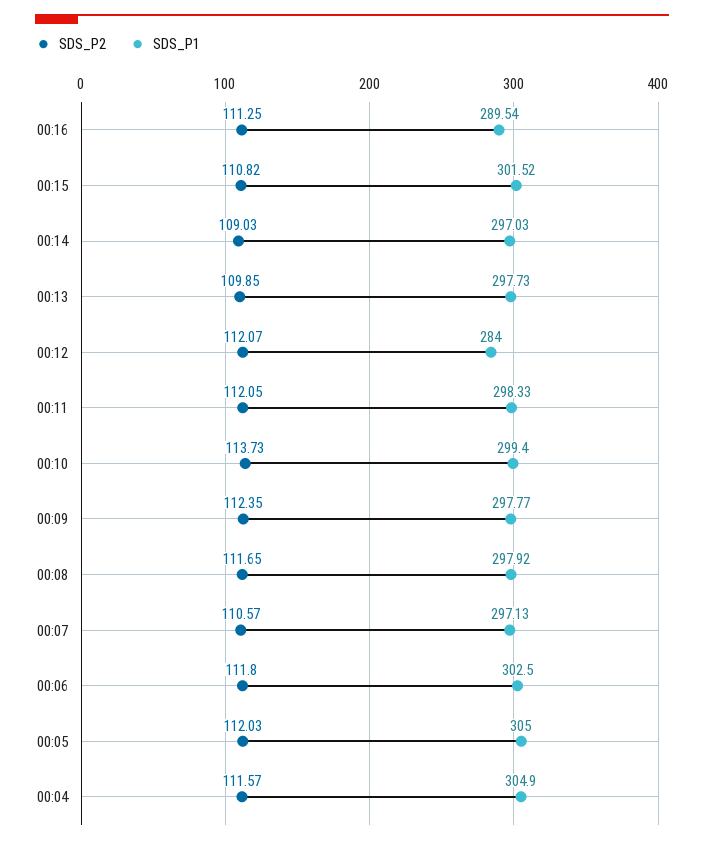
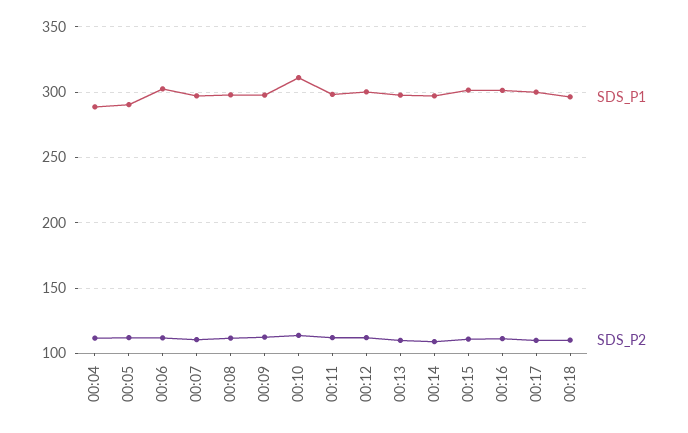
SDS_P1, 00:16: 289.54 -> 300
SDS_P1, 00:12: 284 -> 300
SDS_P1, 00:10: 299.4 -> 310
SDS_P1, 00:05: 305 -> 290
SDS_P1, 00:04: 304.9 -> 290
SDS_P1, 00:17: none -> 300
SDS_P2, 00:17: none -> 110
SDS_P1, 00:18: none -> 295
SDS_P2, 00:18: none -> 110

